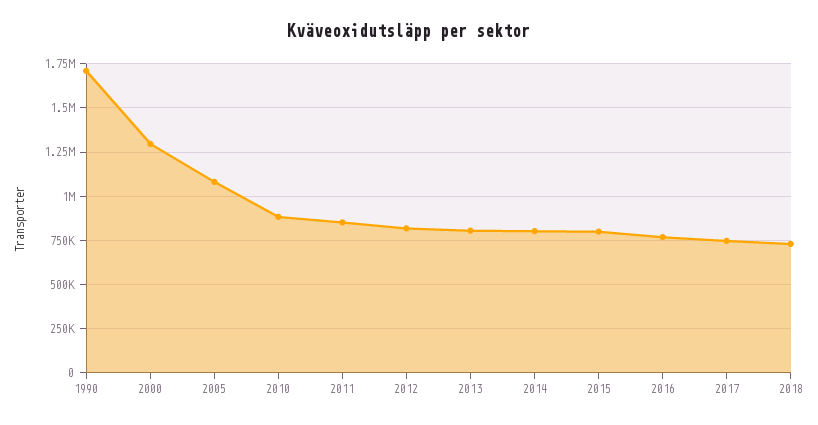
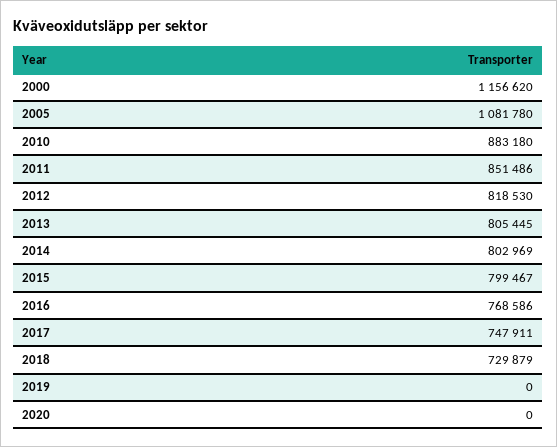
1990: 1700000 -> none
2000: 1300000 -> 1156620
2019: none -> 0
2020: none -> 0

